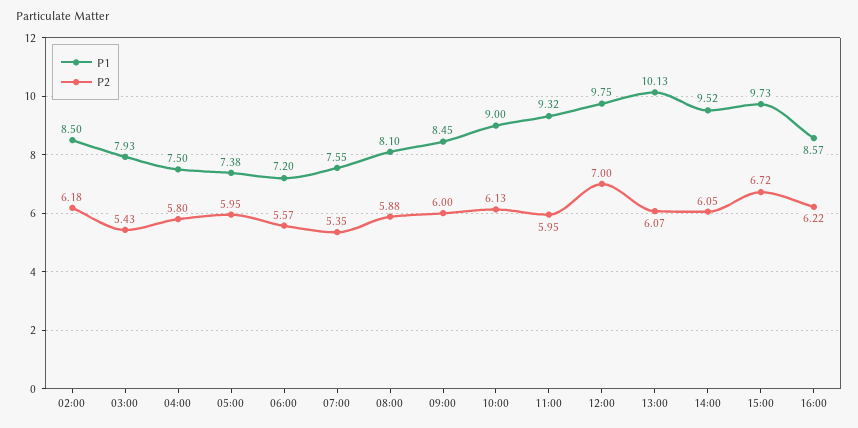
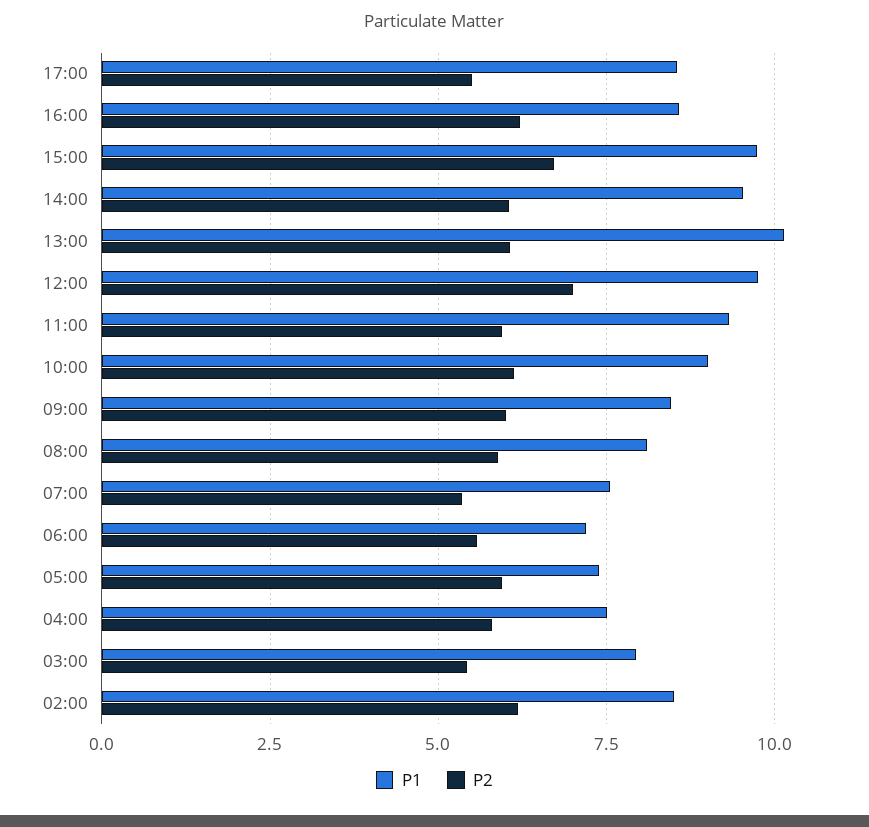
P1, 17:00: none -> 8.5
P2, 17:00: none -> 5.5

